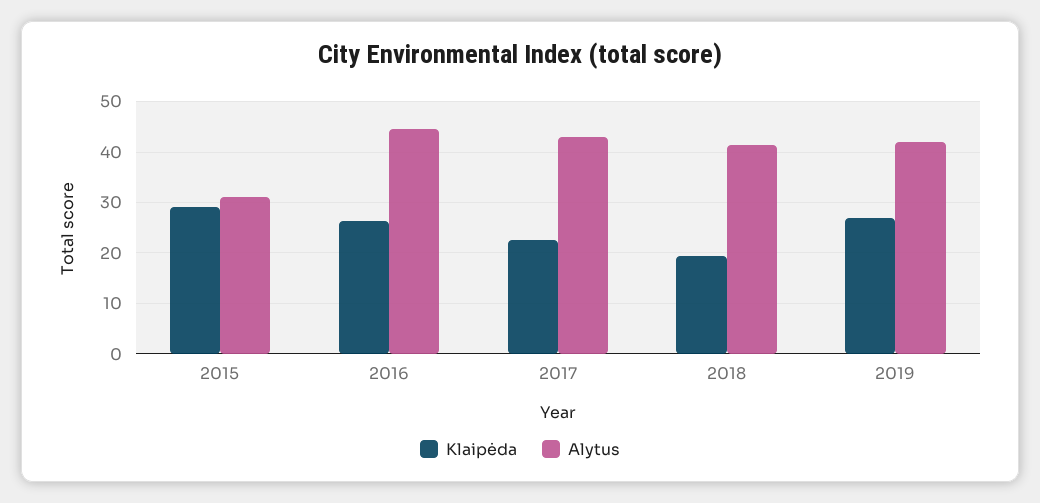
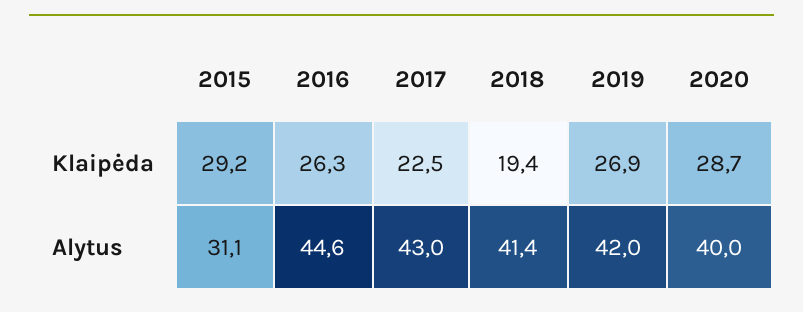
Klaipėda, 2020: none -> 28.7
Alytus, 2020: none -> 40

